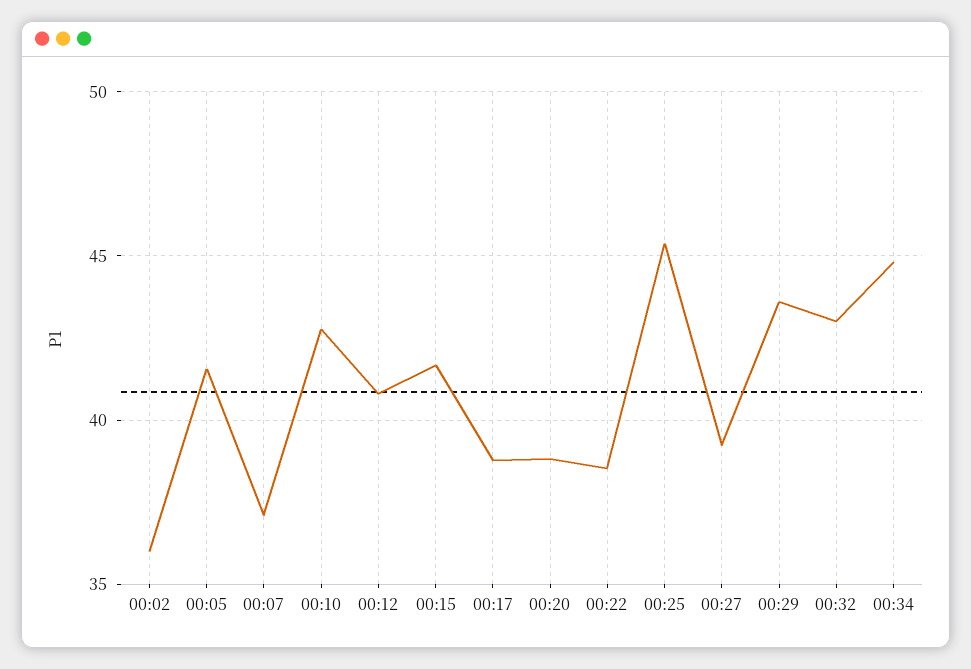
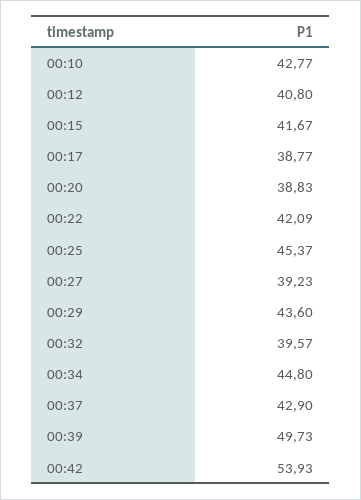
00:02: 36 -> none
00:05: 41.5 -> none
00:07: 37 -> none
00:22: 38.5 -> 42.09
00:32: 43 -> 39.57
00:37: none -> 42.9
00:39: none -> 49.73
00:42: none -> 53.93

